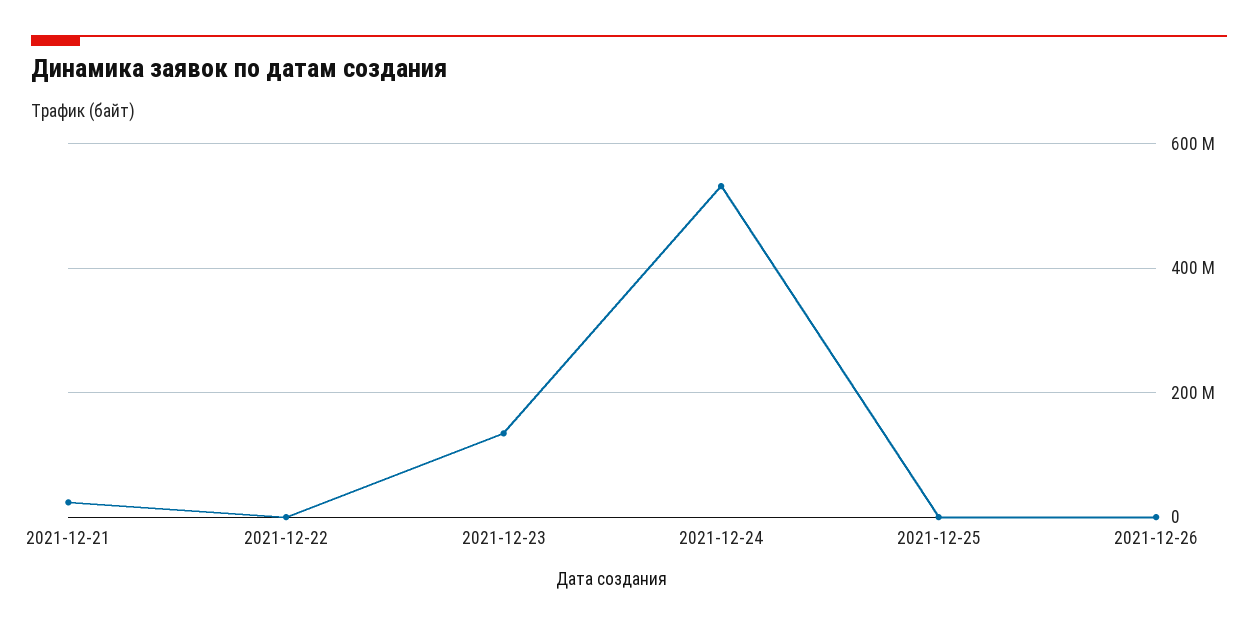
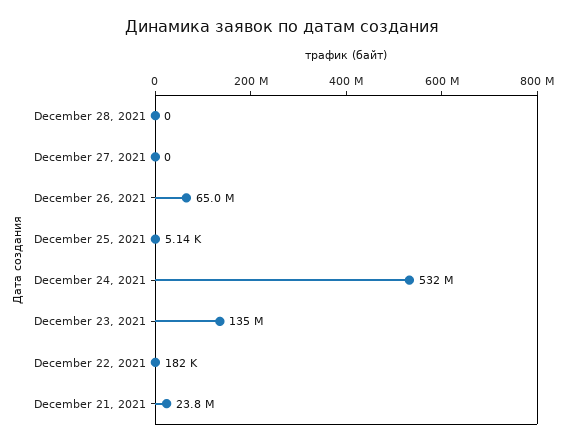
2021-12-26: 0 -> 65000000
December 28, 2021: none -> 0
December 27, 2021: none -> 0

